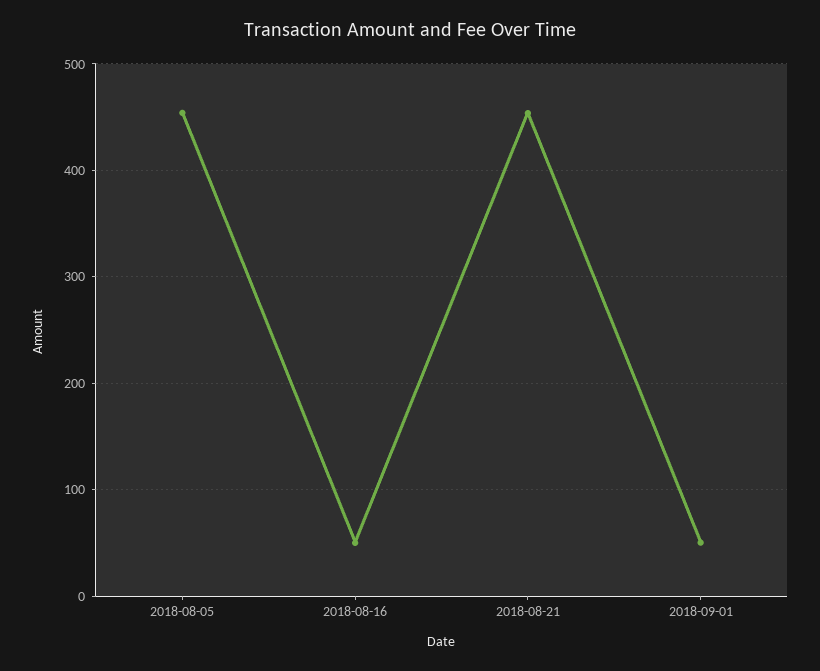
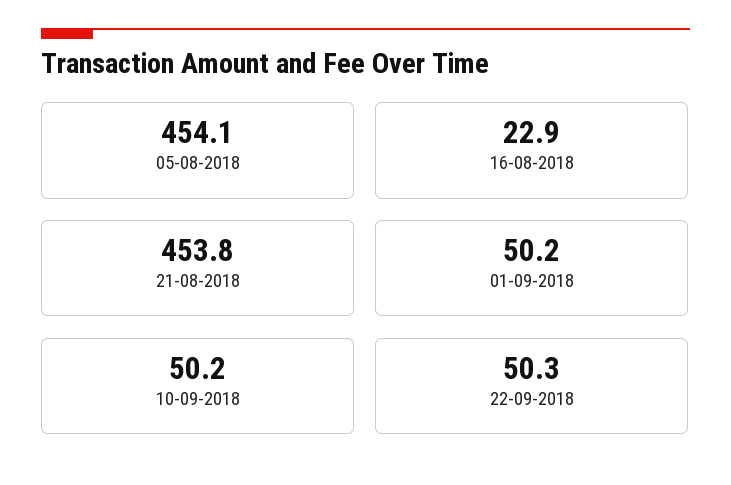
2018-08-16: 50 -> 22.9
10-09-2018: none -> 50.2
22-09-2018: none -> 50.3

